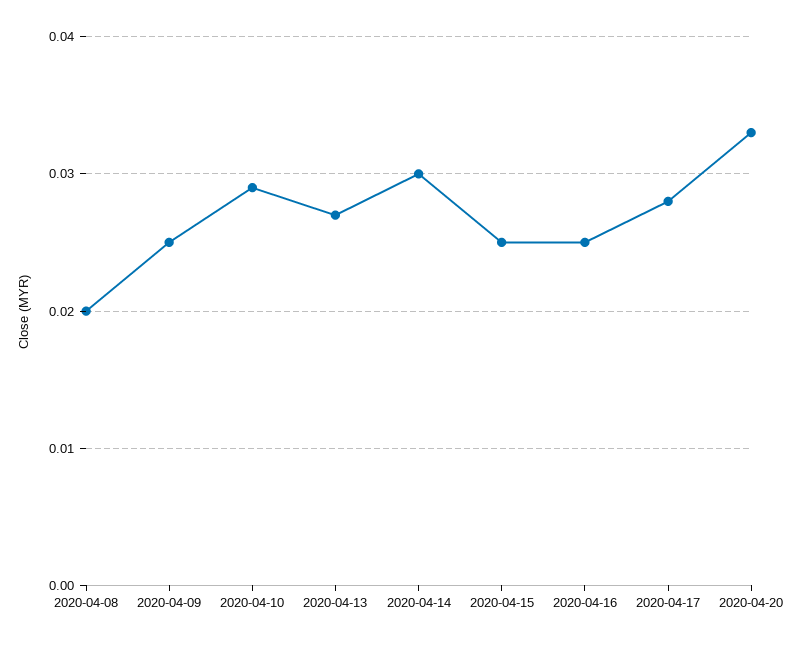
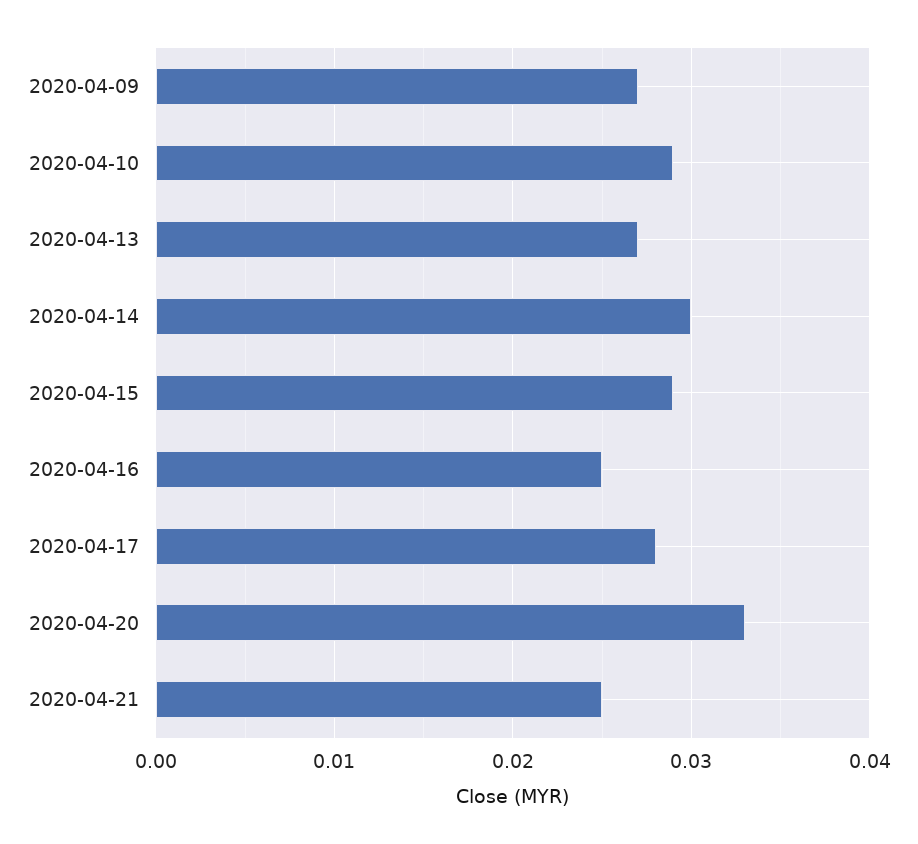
2020-04-08: 0.02 -> none
2020-04-09: 0.025 -> 0.027
2020-04-15: 0.025 -> 0.029
2020-04-21: none -> 0.025

